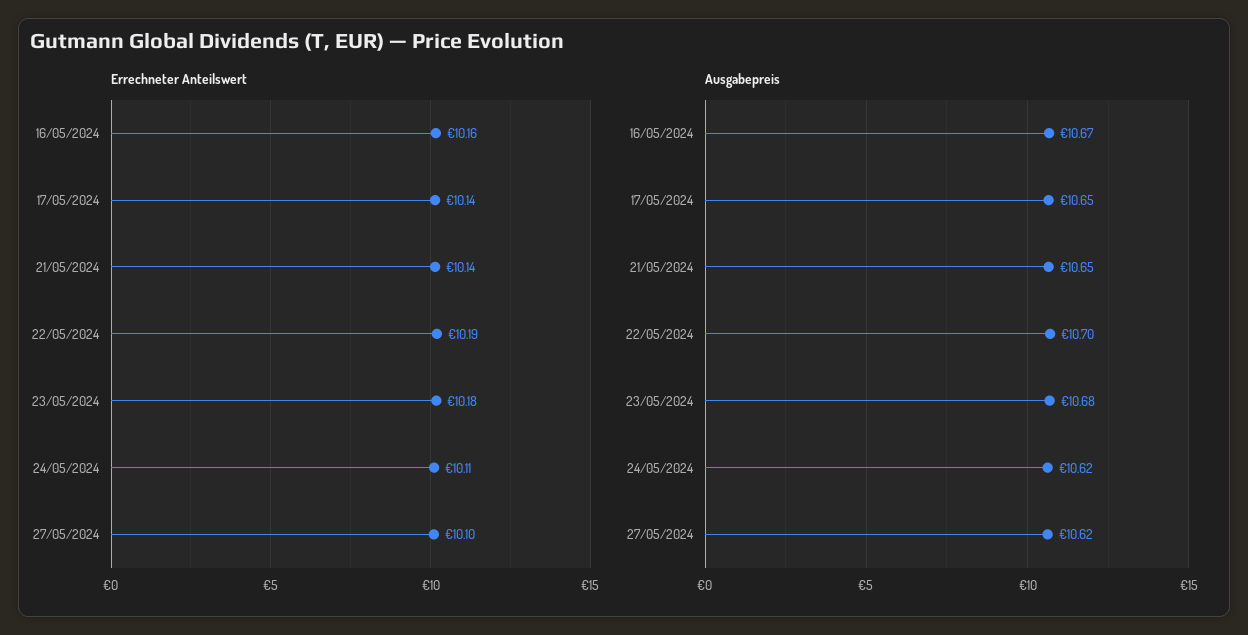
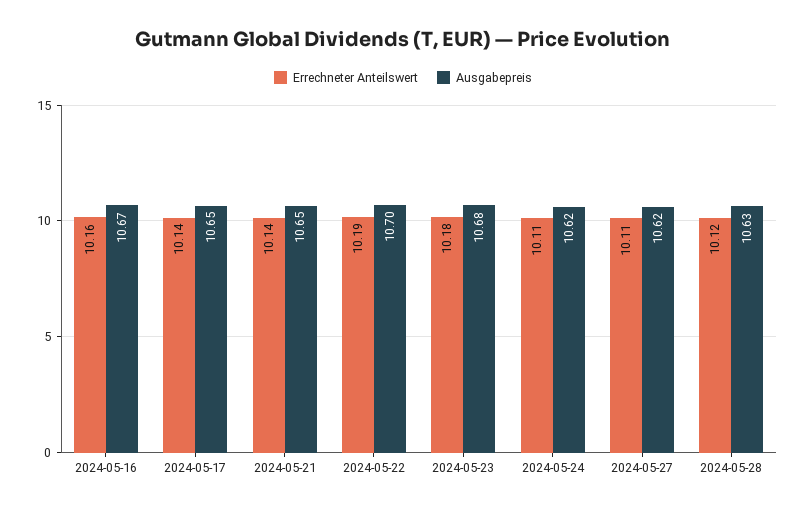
Errechneter Anteilswert, 27/05/2024: 10.1 -> 10.11
Errechneter Anteilswert, 2024-05-28: none -> 10.12
Ausgabepreis, 2024-05-28: none -> 10.63

